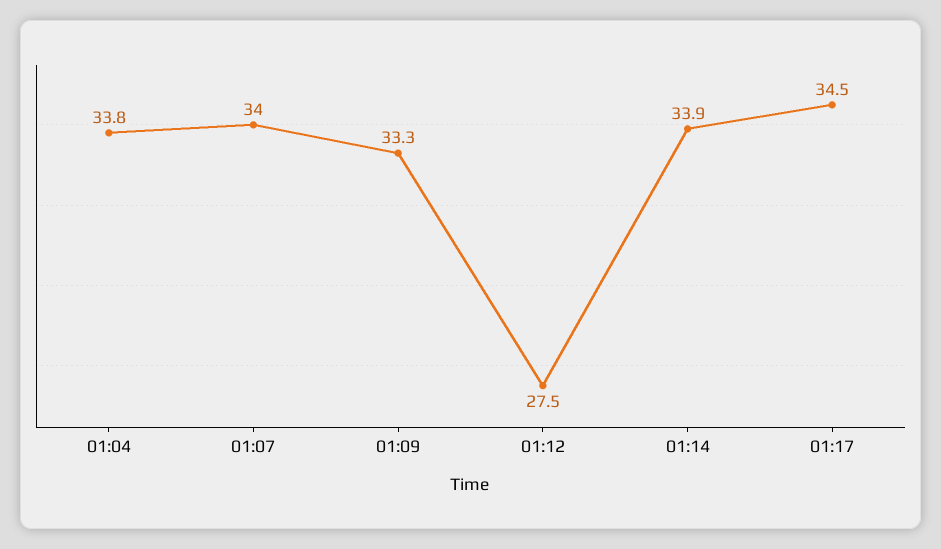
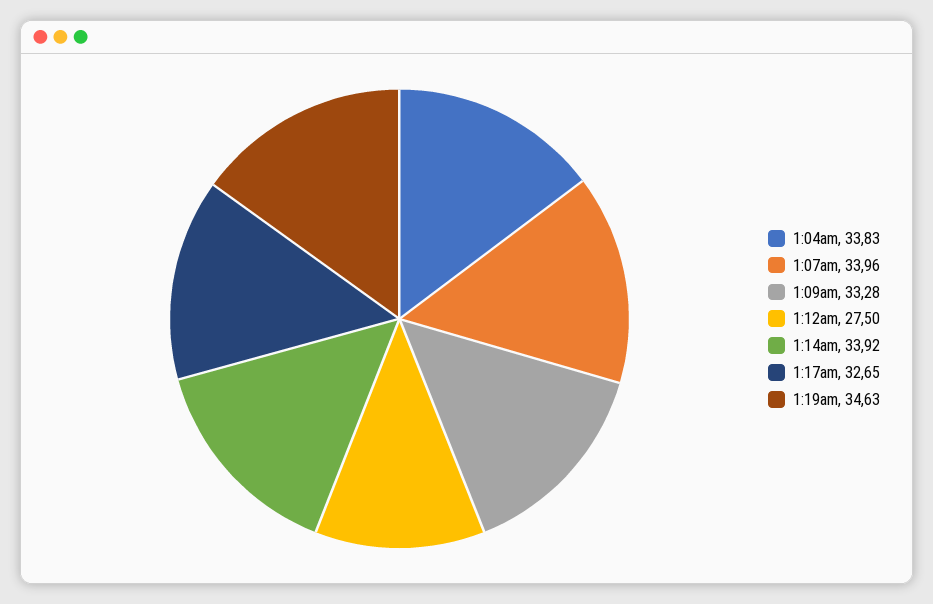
01:17: 34.5 -> 32.65
1:19am: none -> 34.63

